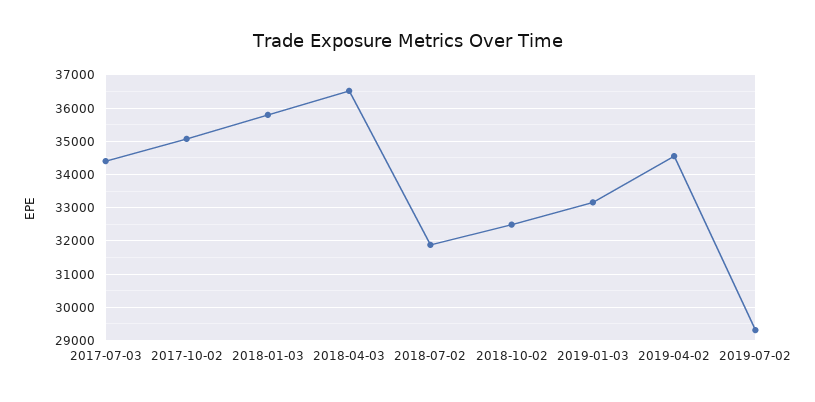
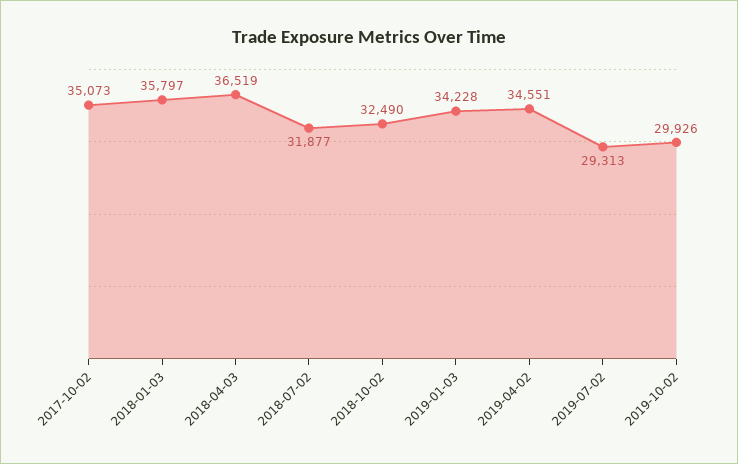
2017-07-03: 34400 -> none
2019-01-03: 33200 -> 34228
2019-10-02: none -> 29926

